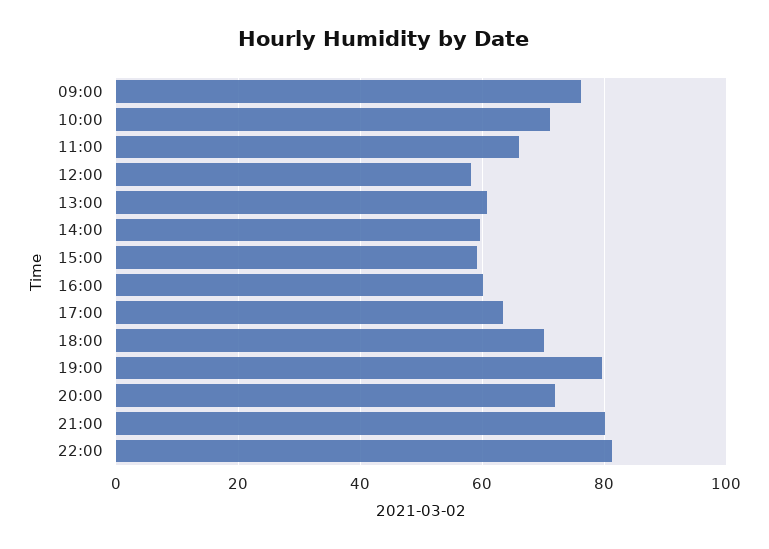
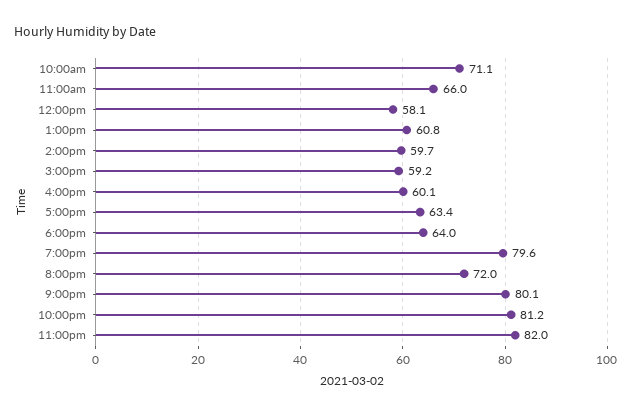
09:00: 76 -> none
18:00: 70 -> 64
11:00pm: none -> 82

